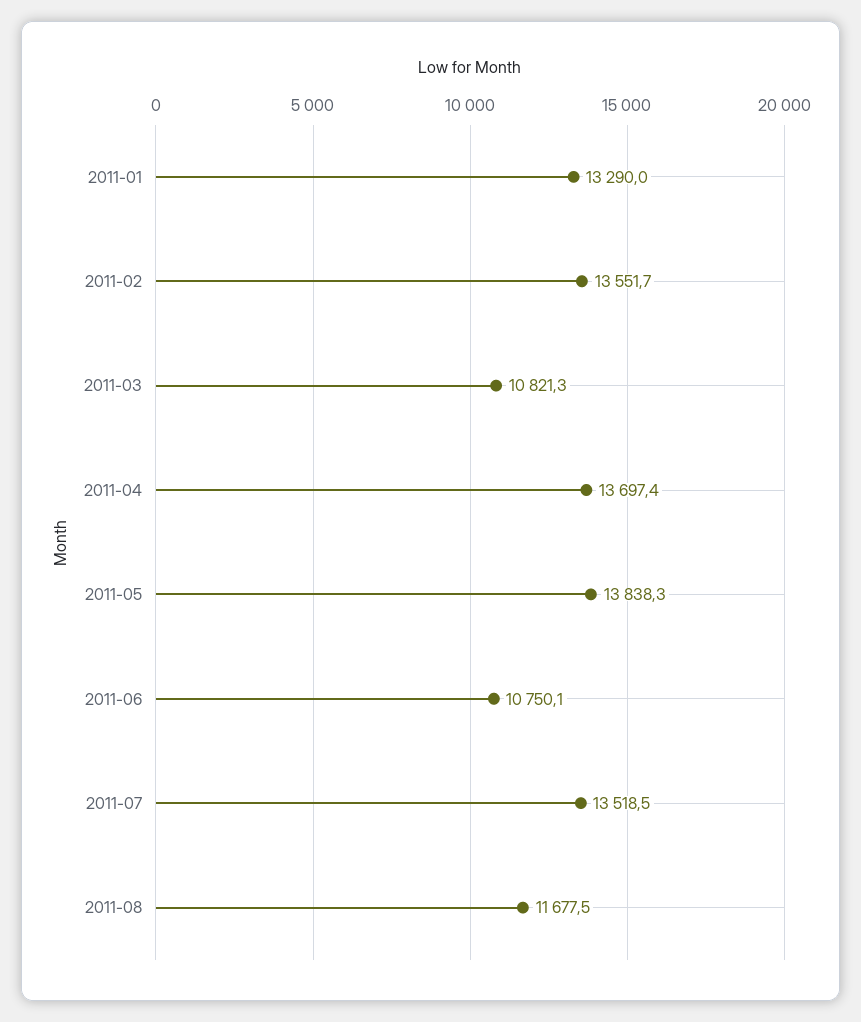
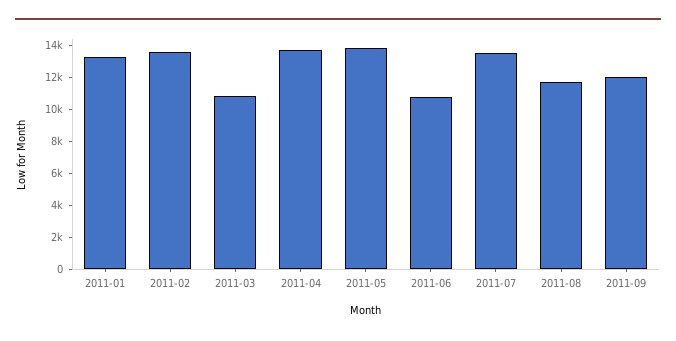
2011-09: none -> 12000

